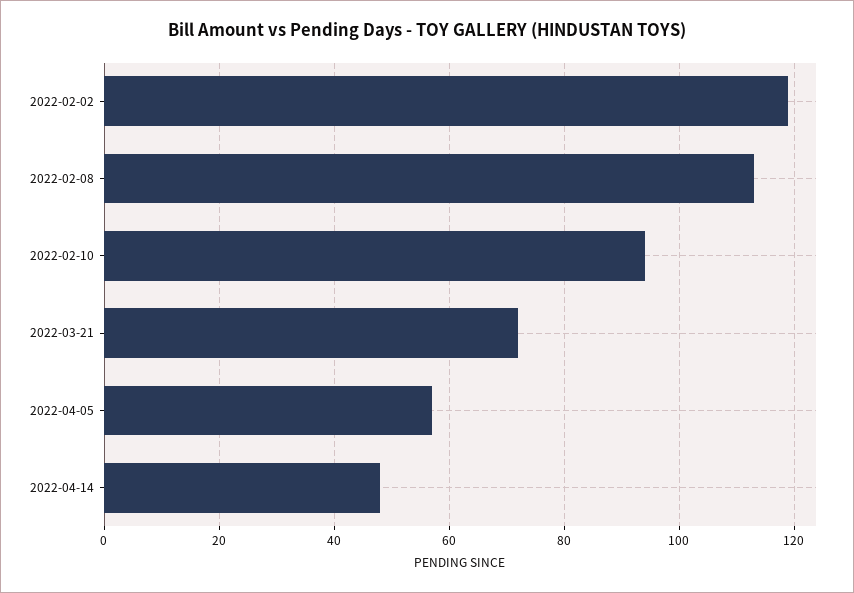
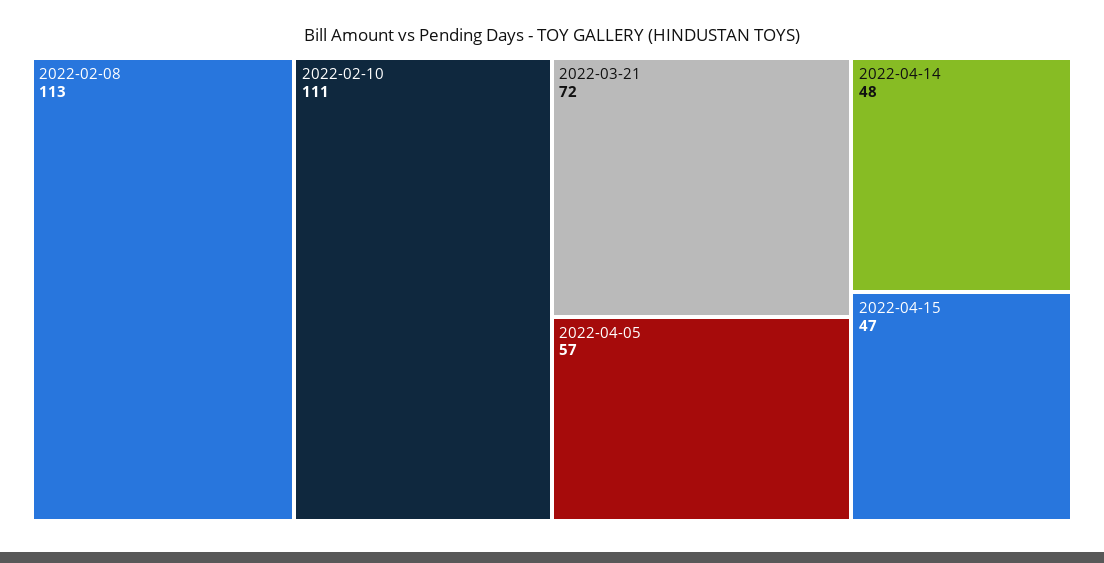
2022-02-02: 120 -> none
2022-02-10: 95 -> 111
2022-04-15: none -> 47

